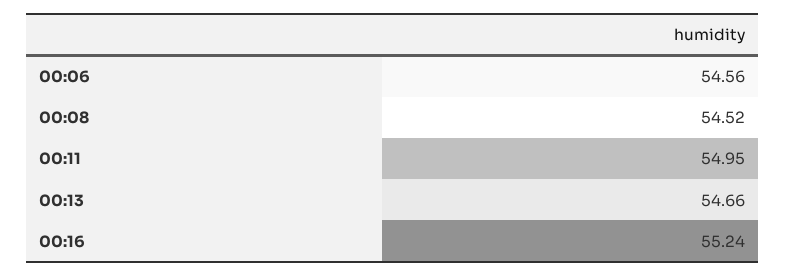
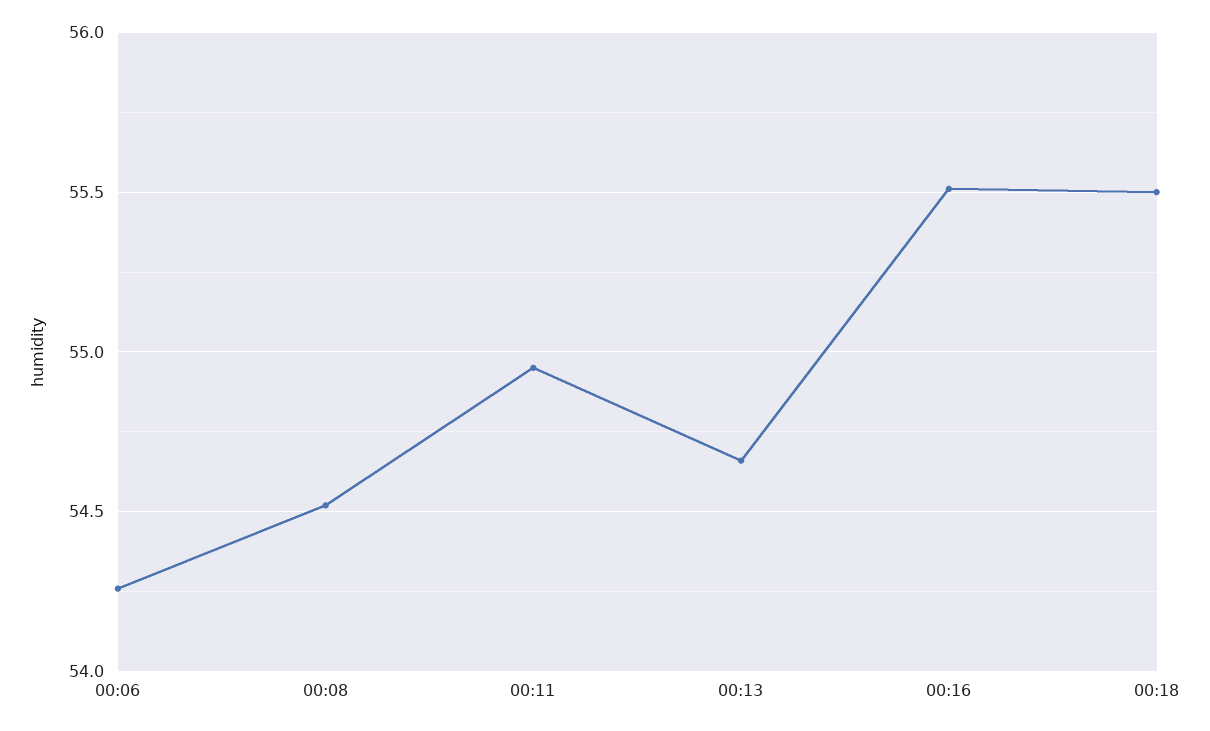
00:06: 54.56 -> 54.25
00:16: 55.24 -> 55.5
00:18: none -> 55.5

